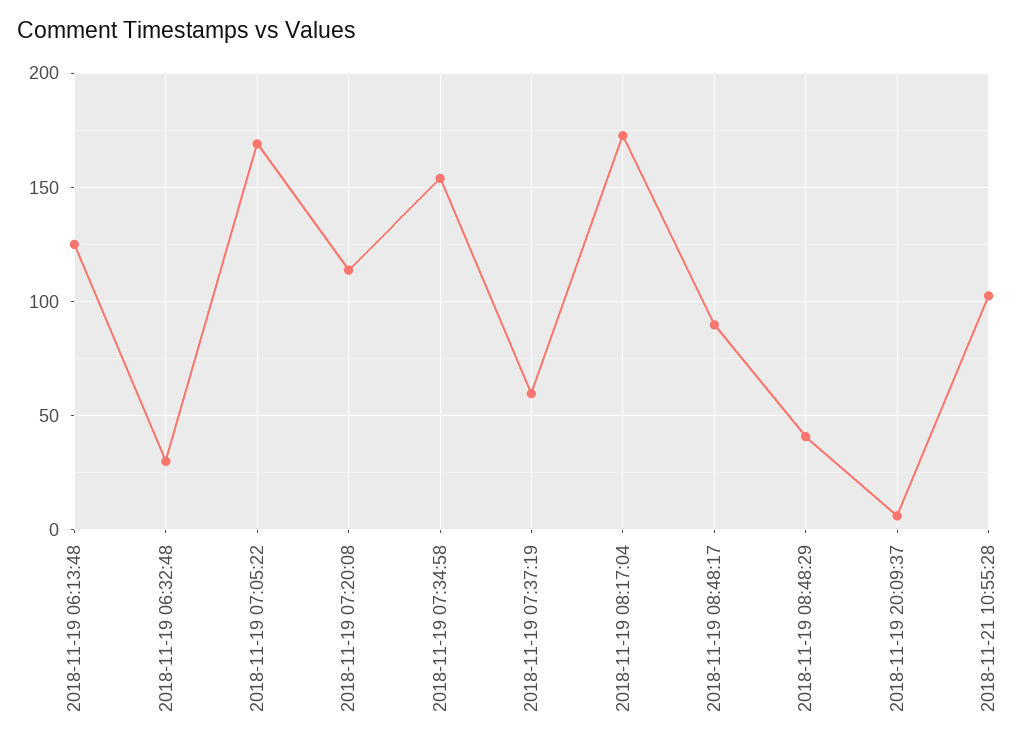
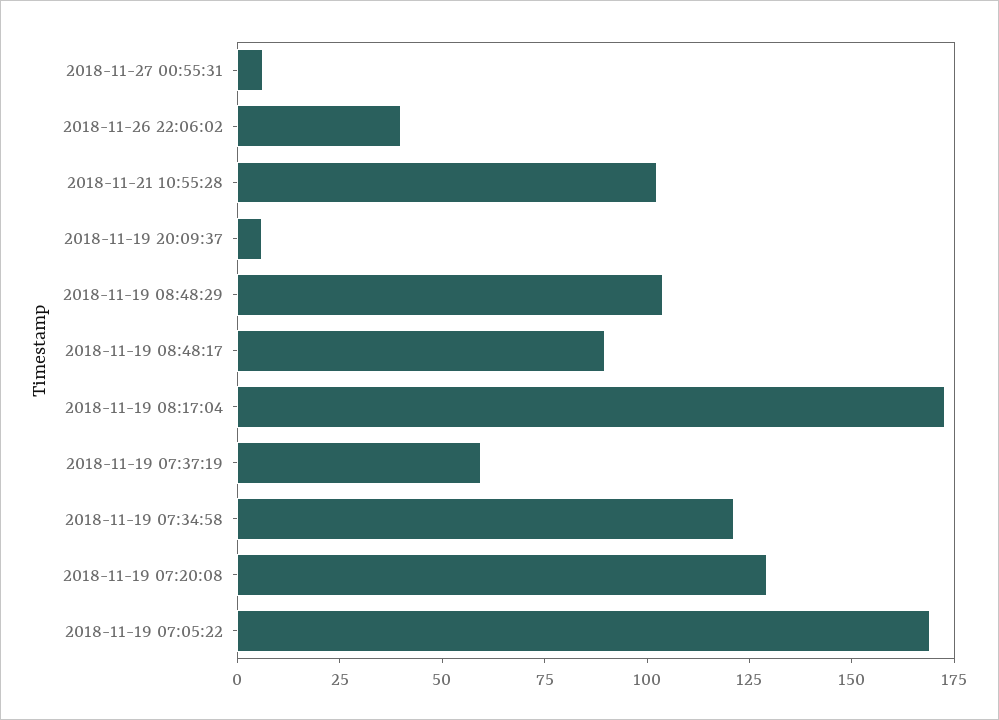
2018-11-19 06:13:48: 125 -> none
2018-11-19 06:32:48: 30 -> none
2018-11-19 07:20:08: 115 -> 130
2018-11-19 07:34:58: 155 -> 120
2018-11-19 08:48:29: 40 -> 105
2018-11-27 00:55:31: none -> 5
2018-11-26 22:06:02: none -> 40

